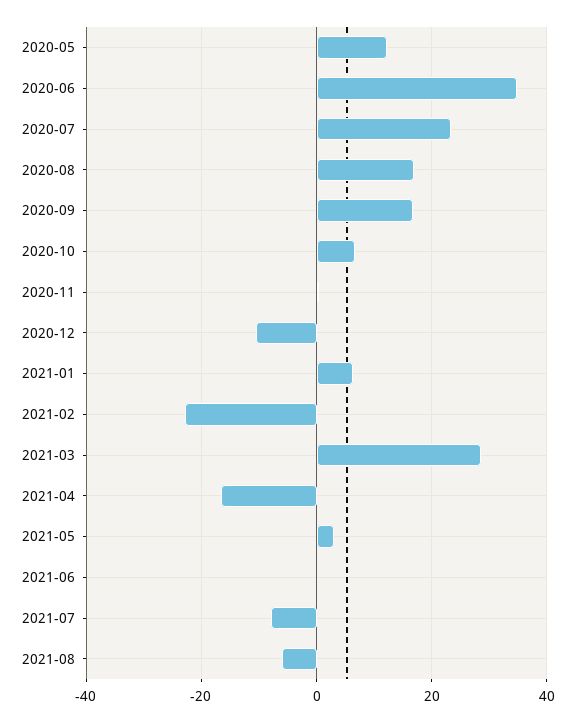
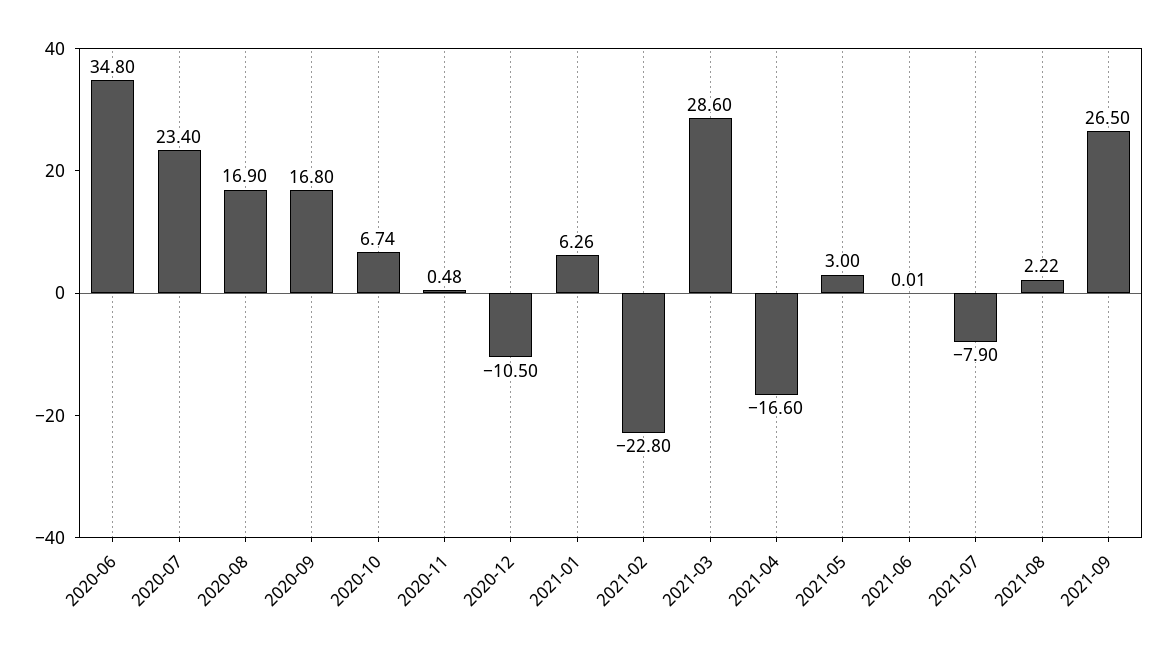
2020-05: 12 -> none
2021-08: -6 -> 2.22
2021-09: none -> 26.5

